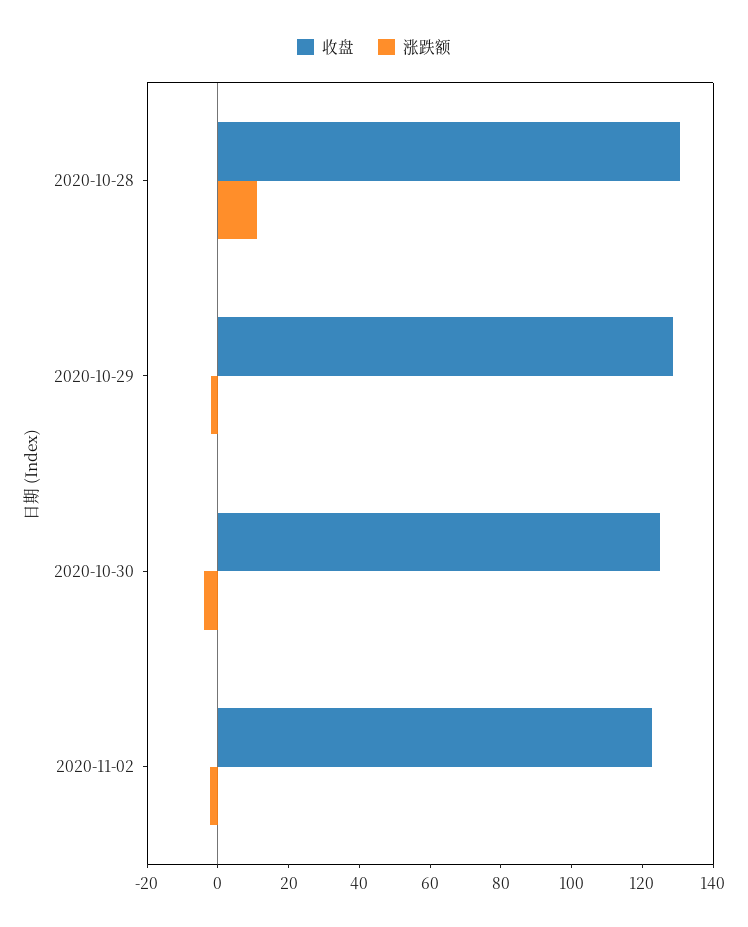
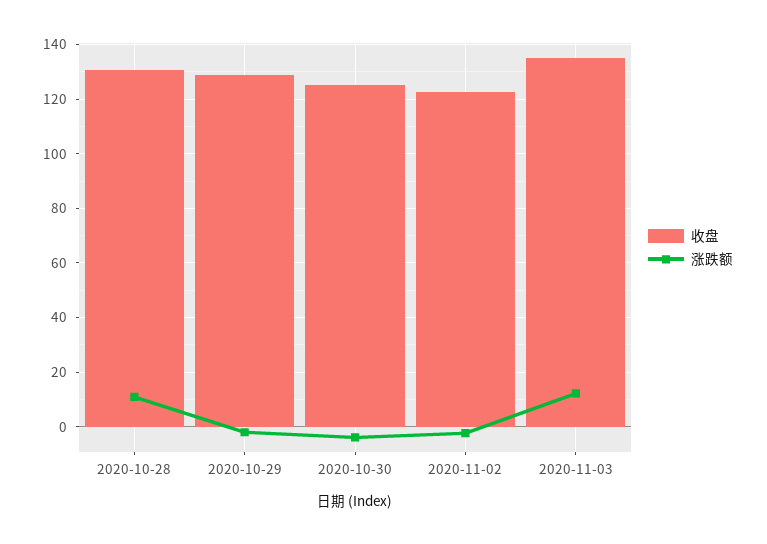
收盘, 2020-11-03: none -> 135
涨跌额, 2020-11-03: none -> 12.5

